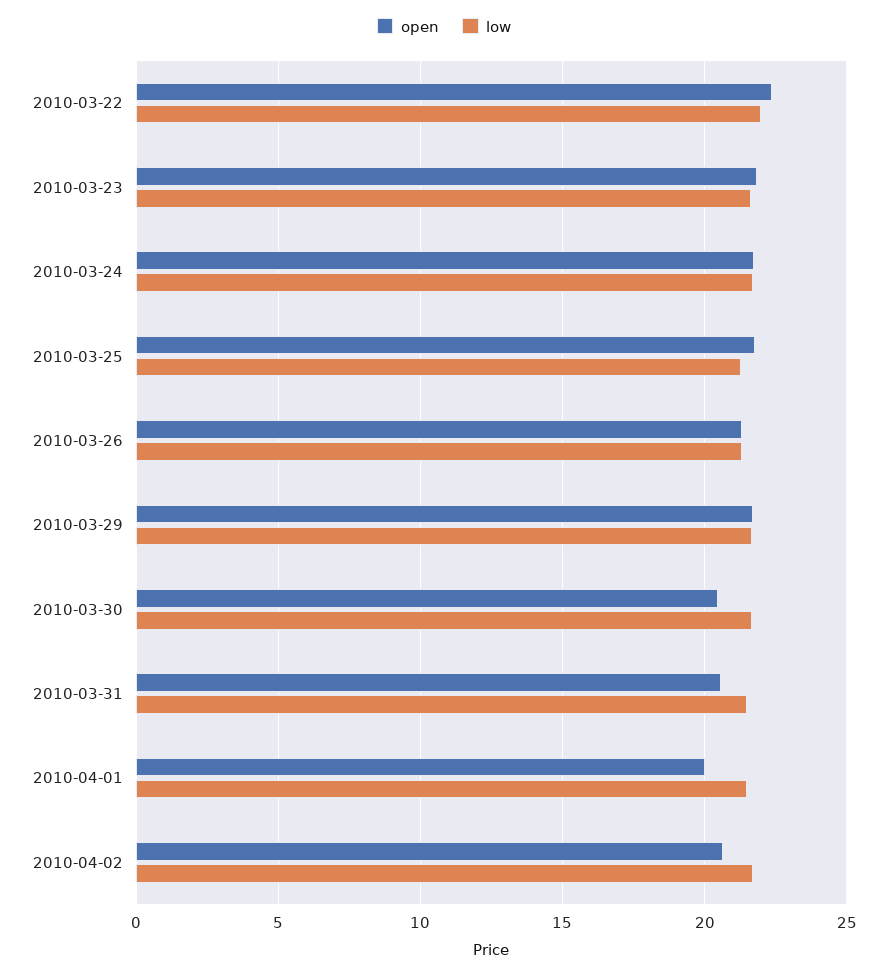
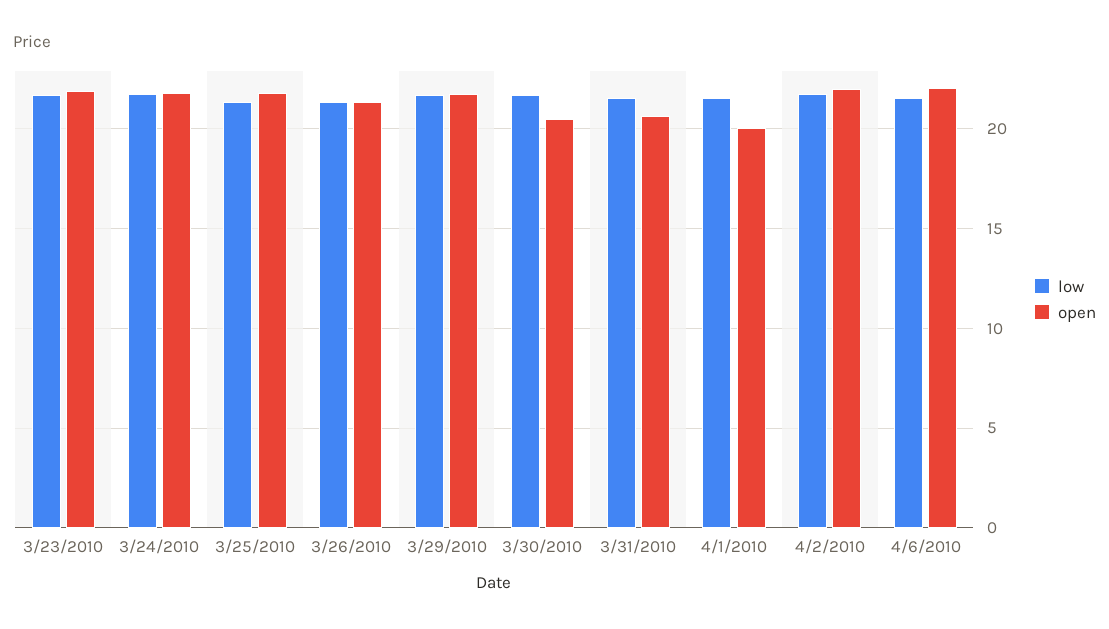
open, 2010-03-22: 22.5 -> none
low, 2010-03-22: 22 -> none
open, 2010-04-02: 20.5 -> 22
low, 4/6/2010: none -> 21.5
open, 4/6/2010: none -> 22

